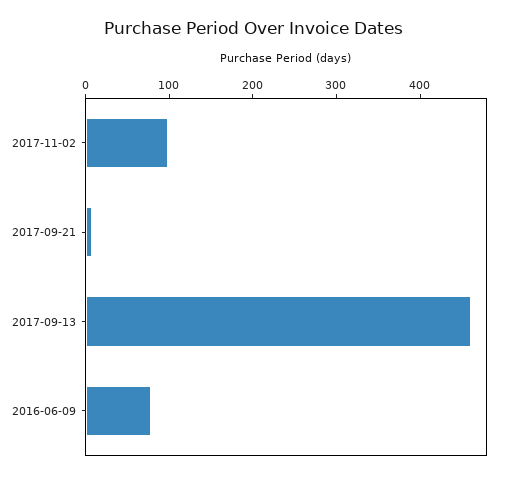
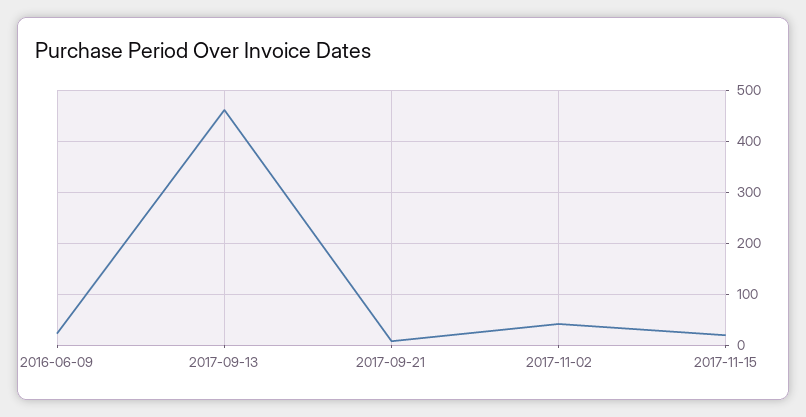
2017-11-02: 100 -> 40
2016-06-09: 80 -> 20
2017-11-15: none -> 20

